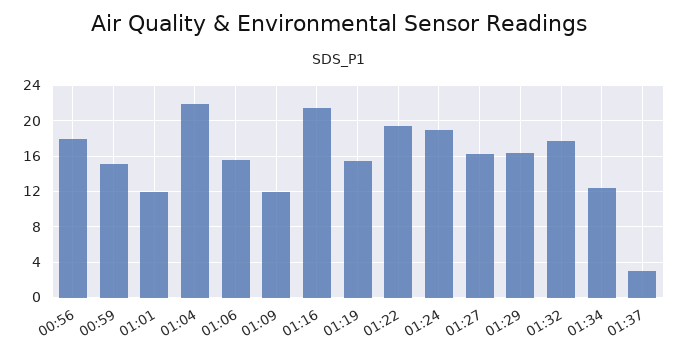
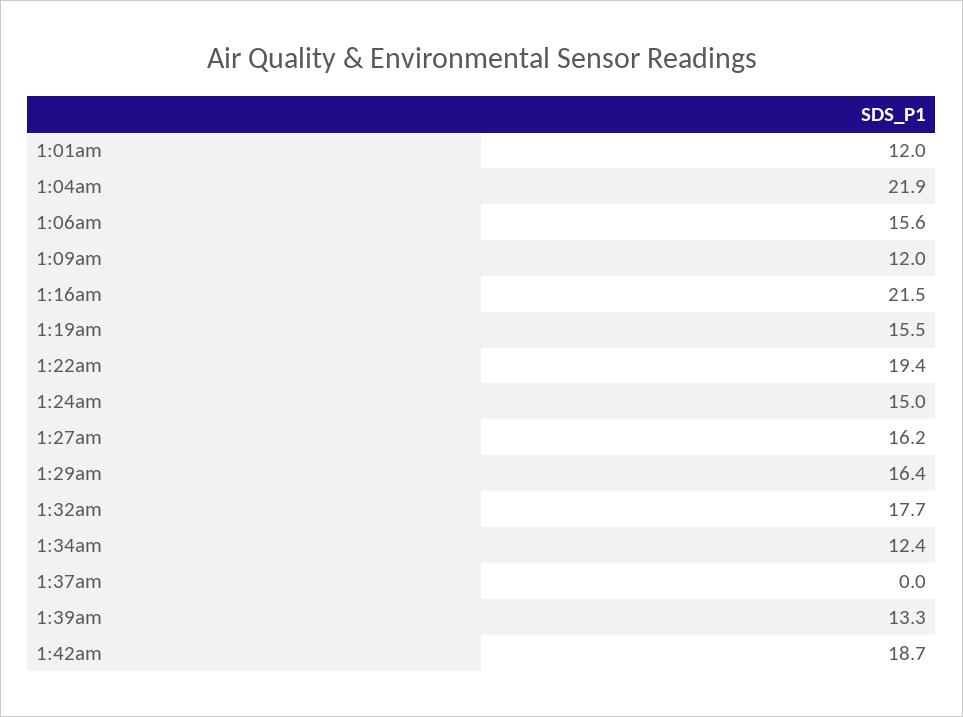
00:56: 18 -> none
00:59: 15 -> none
01:24: 19 -> 15
01:37: 3 -> 0
1:39am: none -> 13.3
1:42am: none -> 18.7

